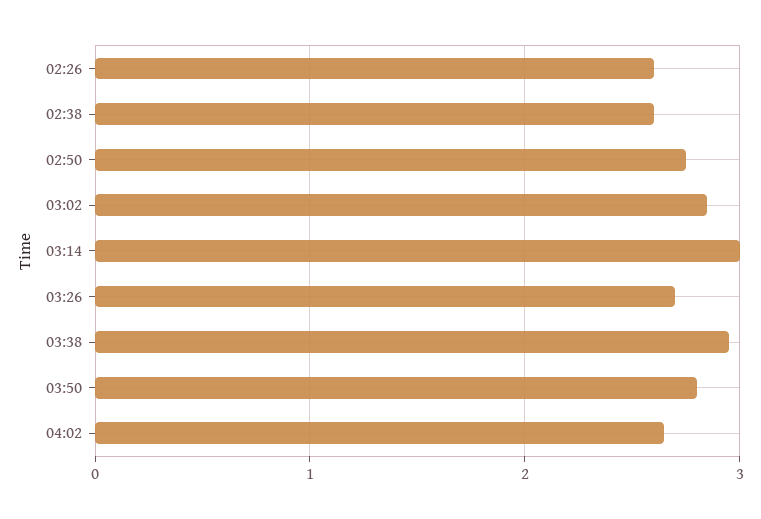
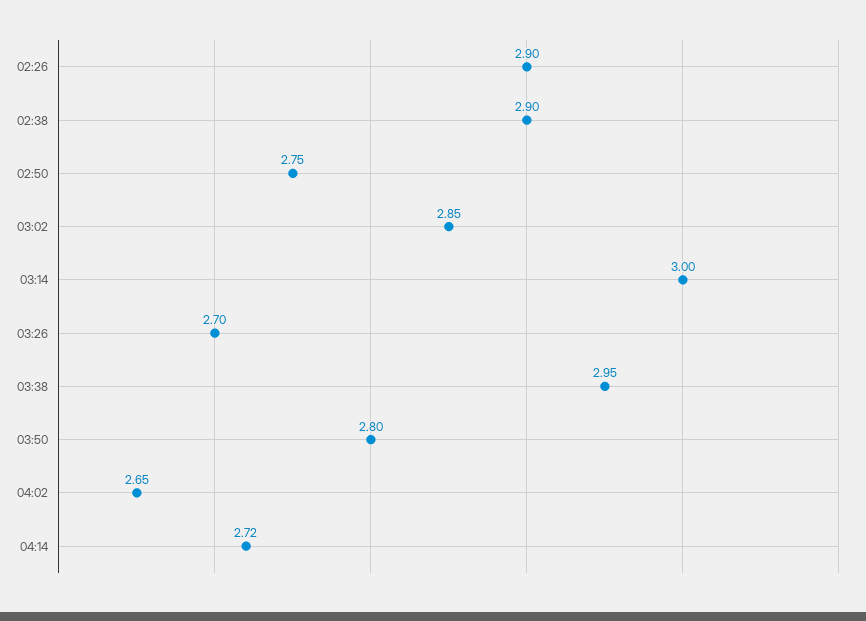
02:26: 2.6 -> 2.9
02:38: 2.6 -> 2.9
04:14: none -> 2.72

